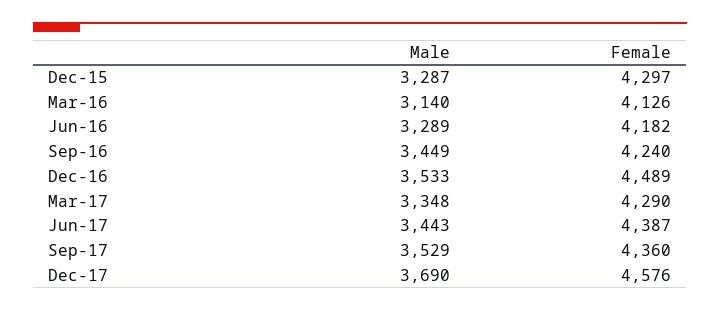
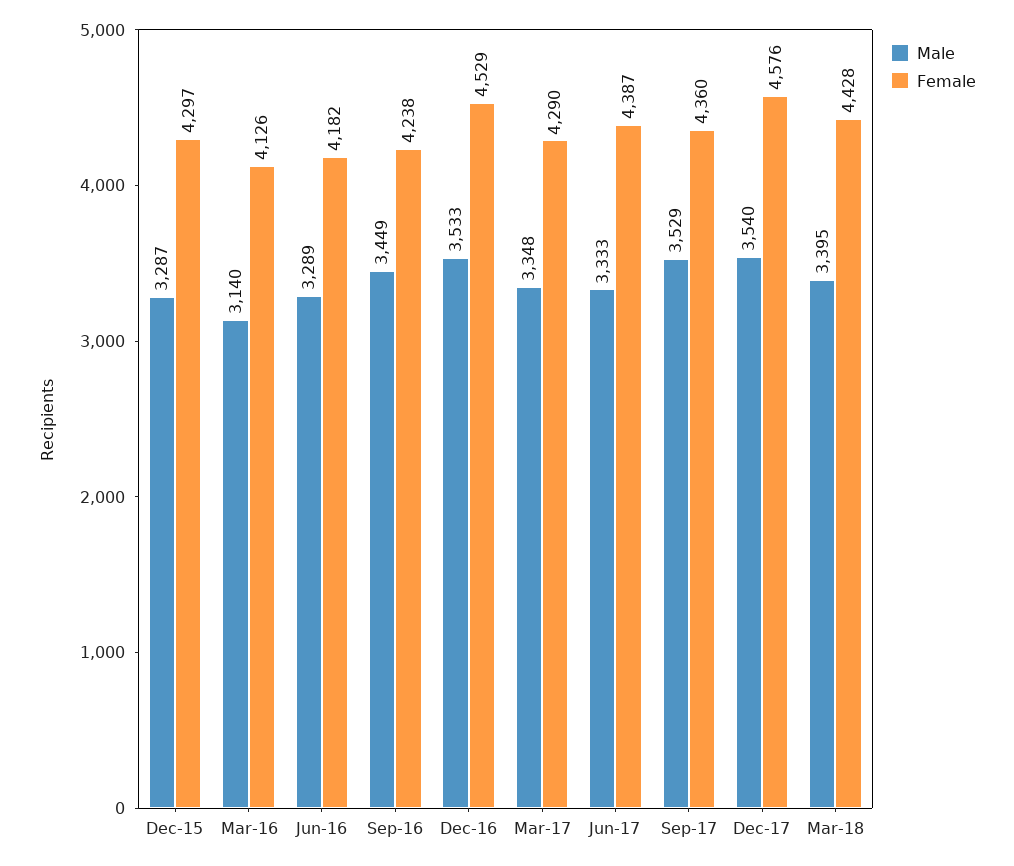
Female, Sep-16: 4240 -> 4238
Female, Dec-16: 4489 -> 4529
Male, Jun-17: 3443 -> 3333
Male, Dec-17: 3690 -> 3540
Male, Mar-18: none -> 3395
Female, Mar-18: none -> 4428

